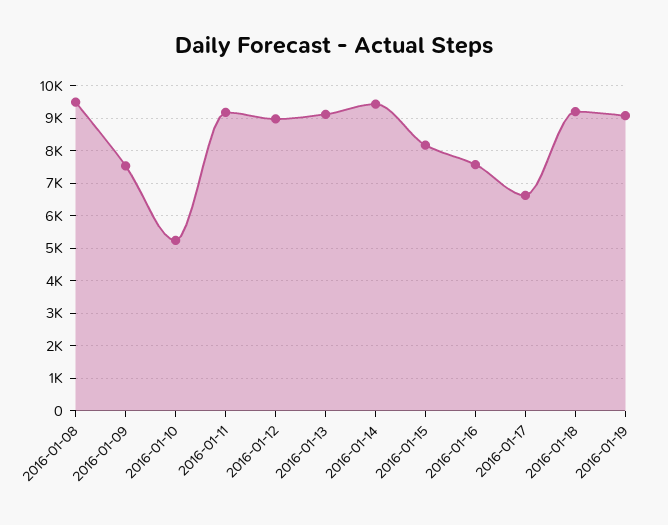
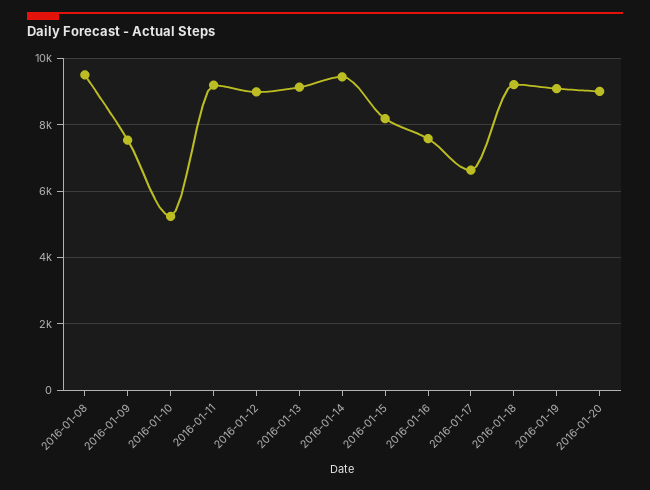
2016-01-20: none -> 9000

